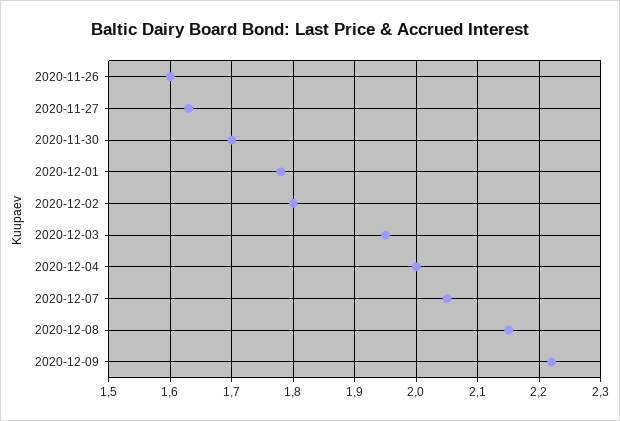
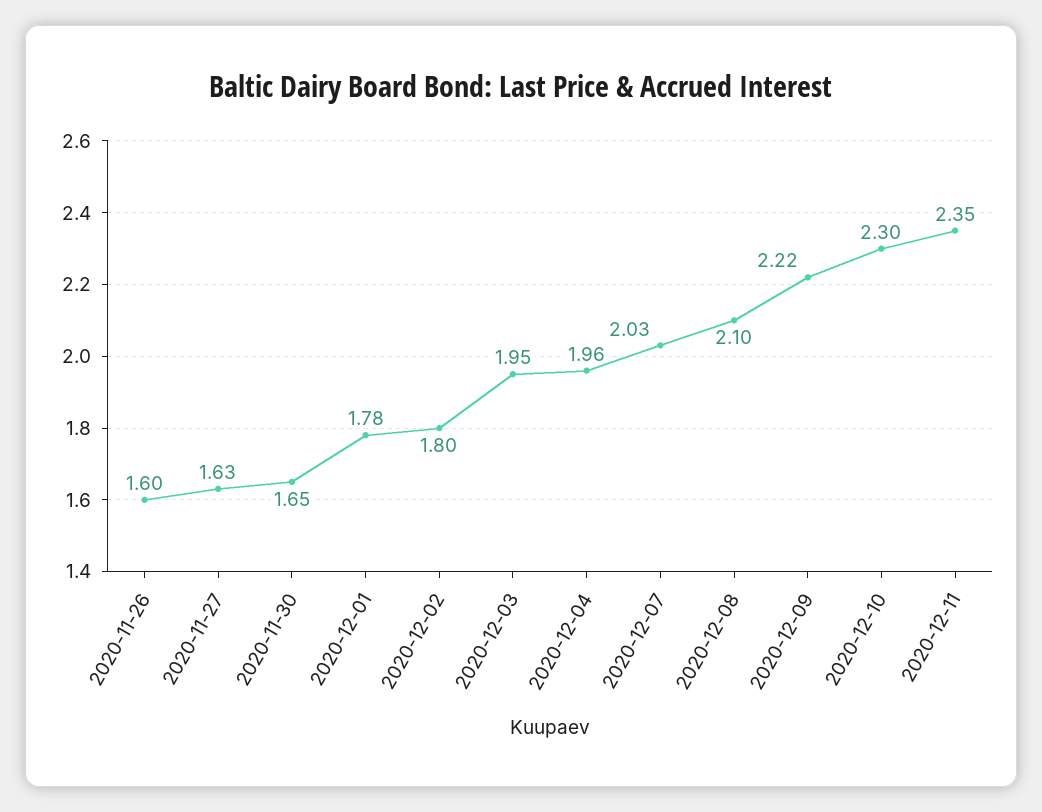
2020-11-30: 1.7 -> 1.65
2020-12-04: 2 -> 1.96
2020-12-07: 2.05 -> 2.03
2020-12-08: 2.15 -> 2.1
2020-12-10: none -> 2.3
2020-12-11: none -> 2.35

